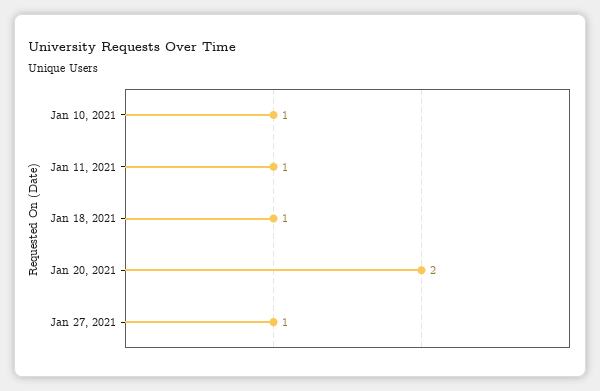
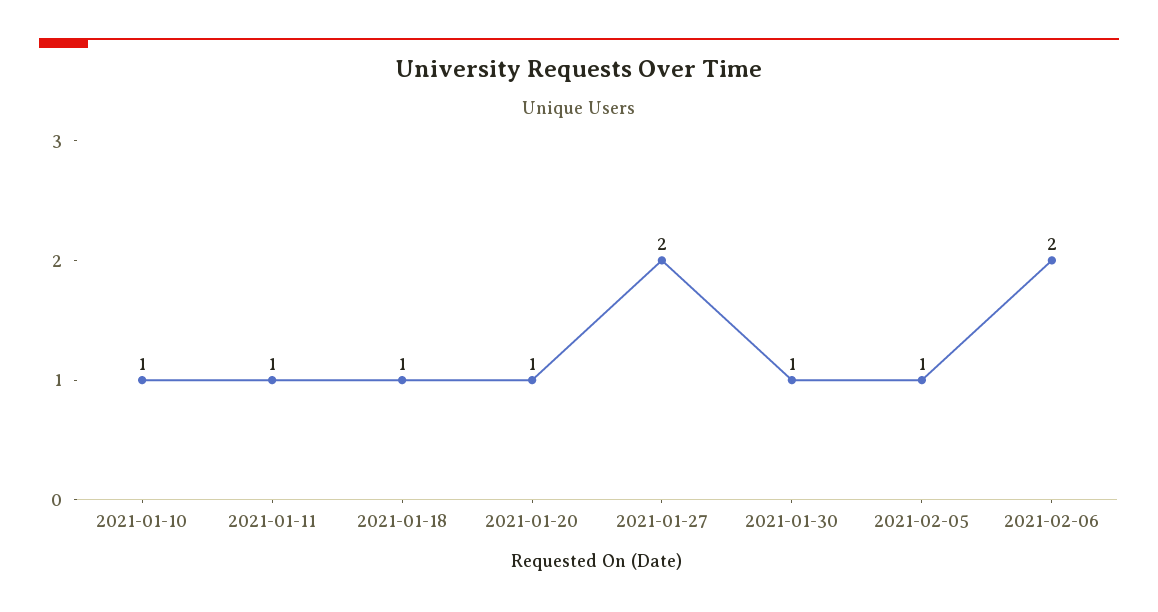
Jan 20, 2021: 2 -> 1
Jan 27, 2021: 1 -> 2
2021-01-30: none -> 1
2021-02-05: none -> 1
2021-02-06: none -> 2

